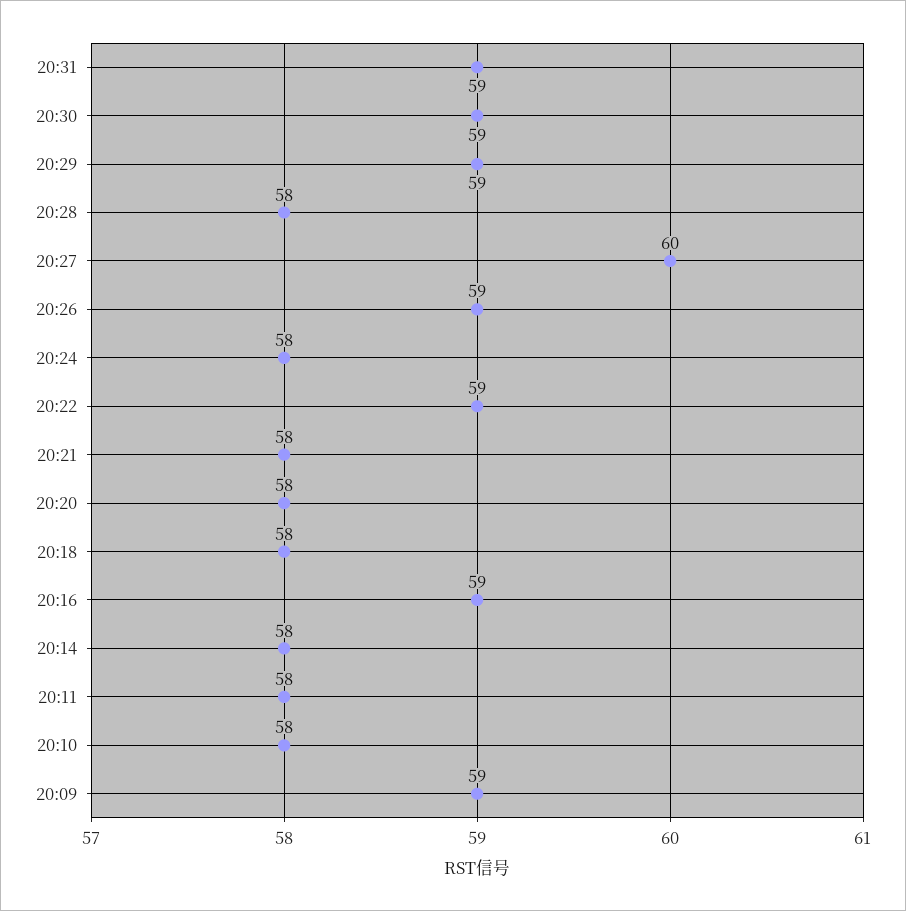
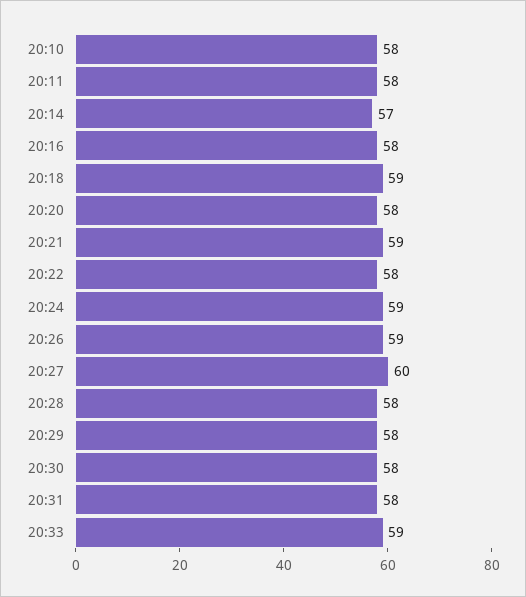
20:31: 59 -> 58
20:30: 59 -> 58
20:29: 59 -> 58
20:24: 58 -> 59
20:22: 59 -> 58
20:21: 58 -> 59
20:18: 58 -> 59
20:16: 59 -> 58
20:14: 58 -> 57
20:09: 59 -> none
20:33: none -> 59

